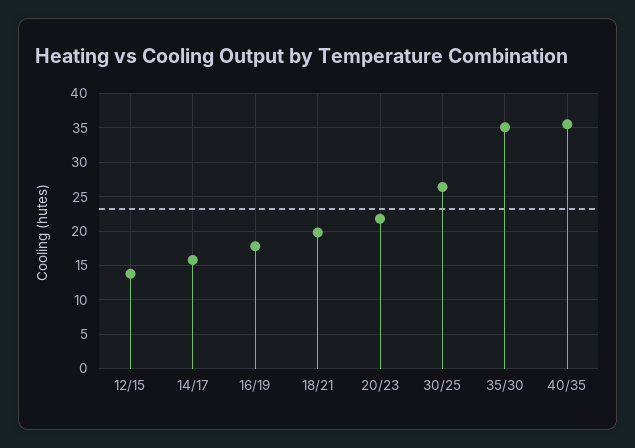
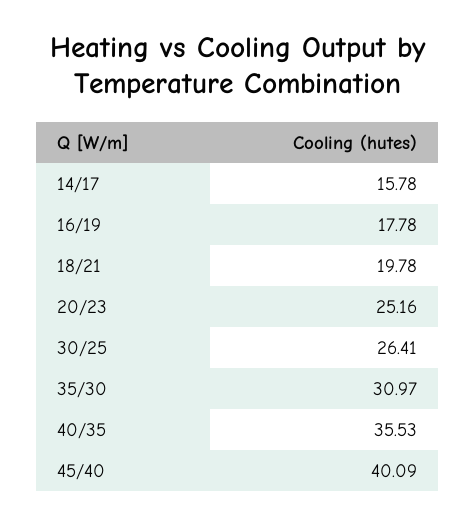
12/15: 14 -> none
20/23: 22 -> 25.16
35/30: 35 -> 30.97
45/40: none -> 40.09

